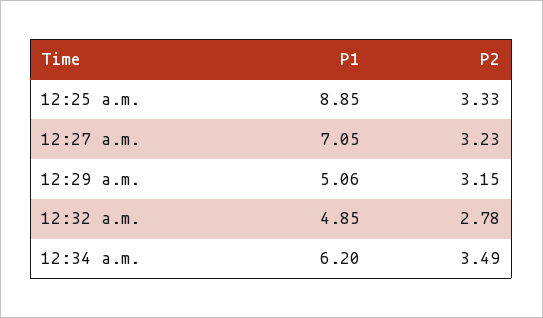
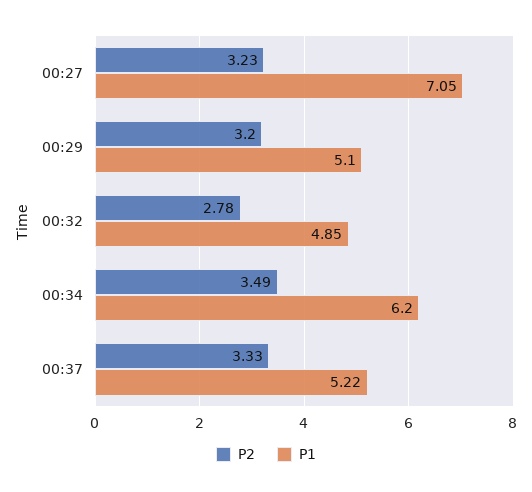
P1, 12:25 a.m.: 8.85 -> none
P2, 12:25 a.m.: 3.33 -> none
P1, 12:29 a.m.: 5.06 -> 5.1
P2, 12:29 a.m.: 3.15 -> 3.2
P2, 00:37: none -> 3.33
P1, 00:37: none -> 5.22

